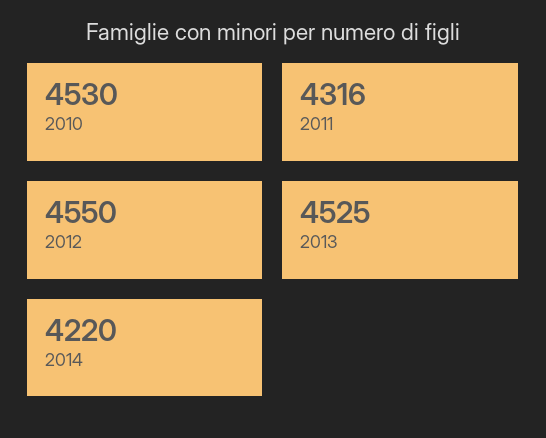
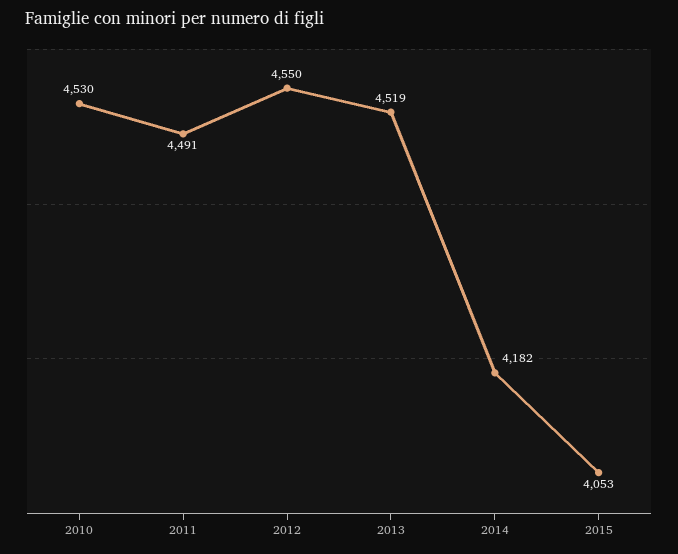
2011: 4316 -> 4491
2013: 4525 -> 4519
2014: 4220 -> 4182
2015: none -> 4053

